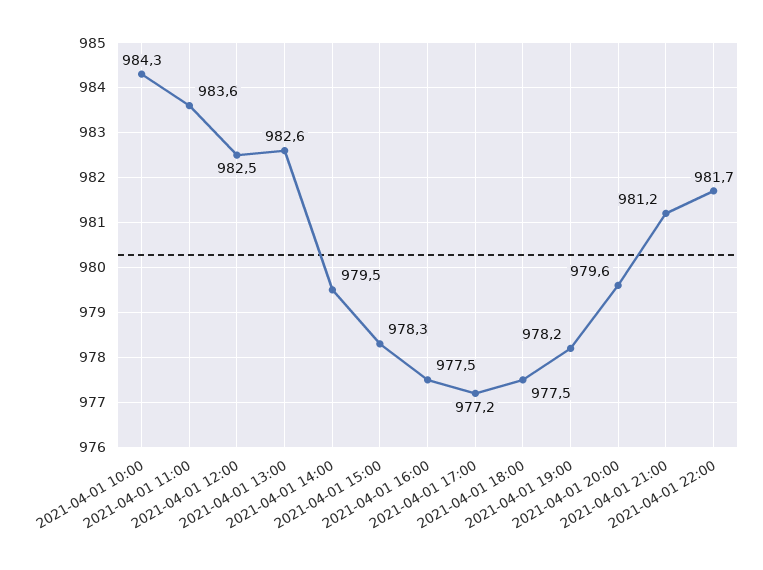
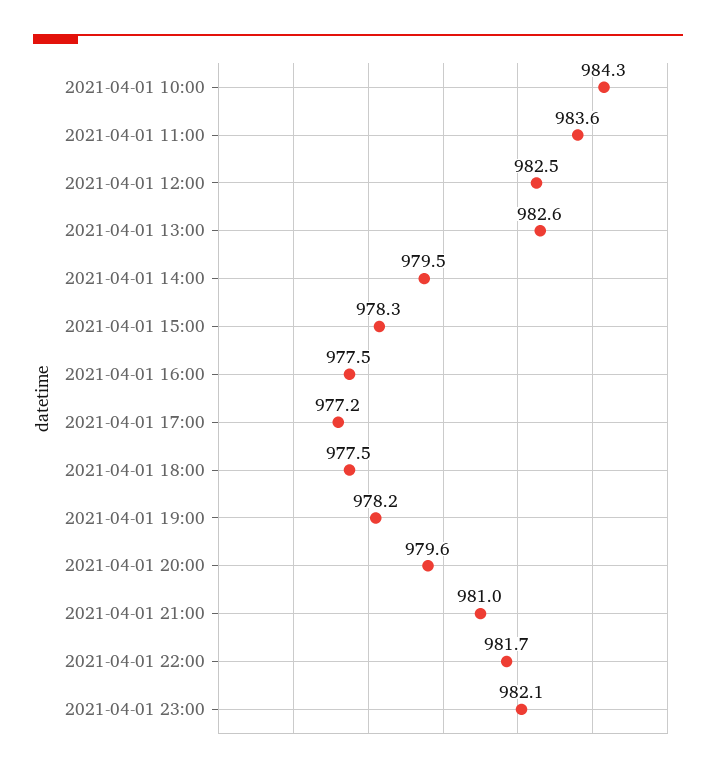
2021-04-01 21:00: 981.2 -> 981
2021-04-01 23:00: none -> 982.1

